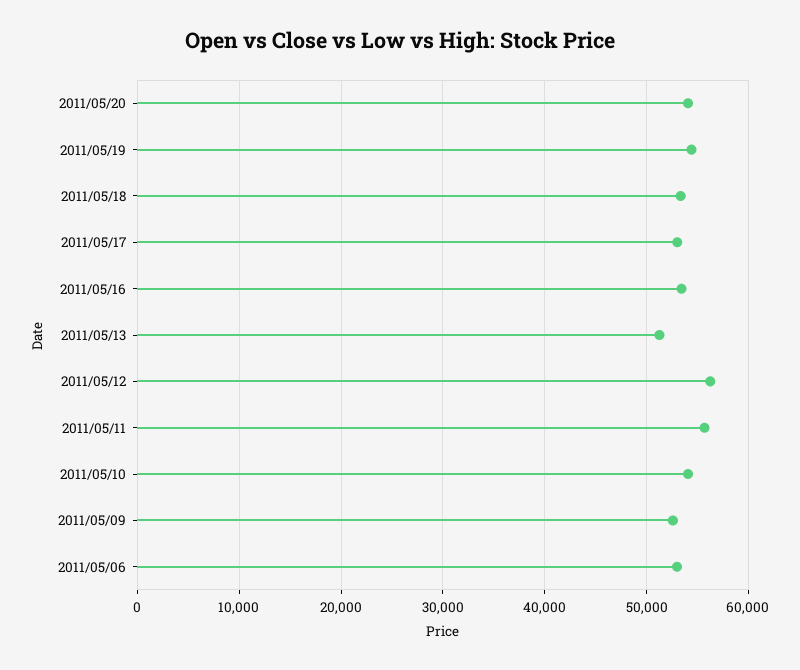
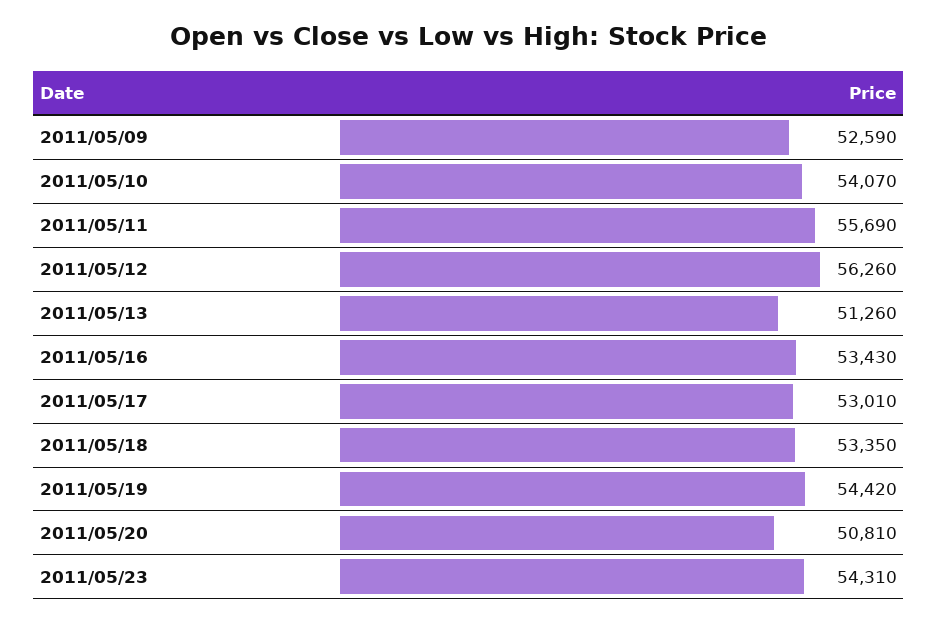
2011/05/20: 54000 -> 50810
2011/05/06: 53000 -> none
2011/05/23: none -> 54310

